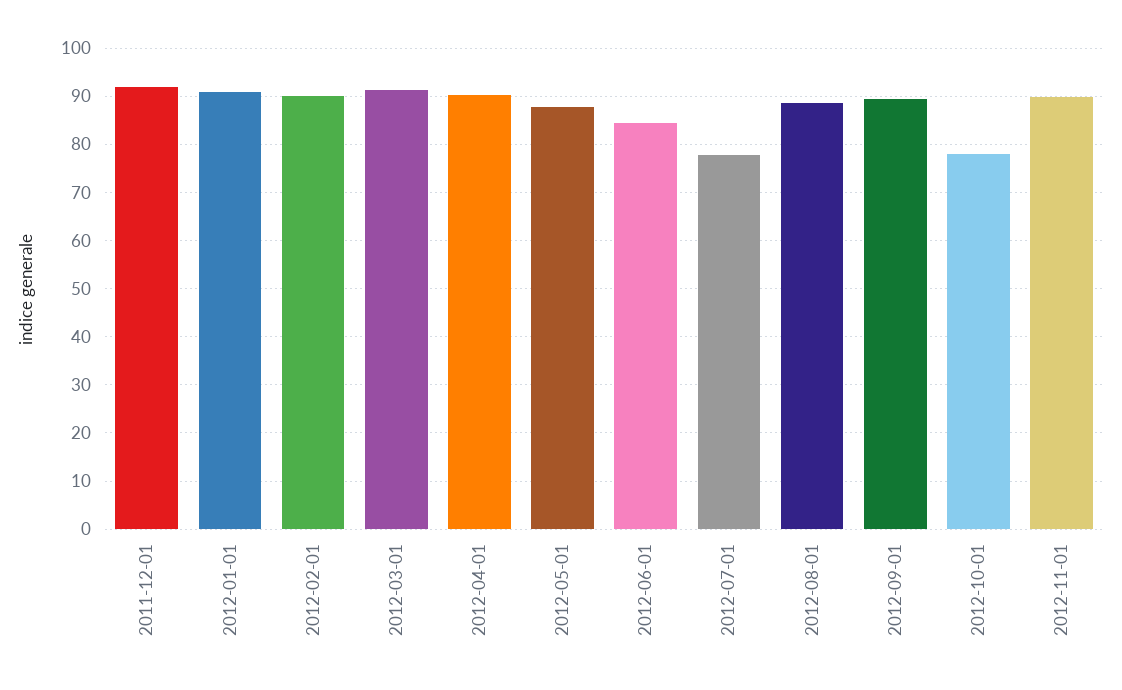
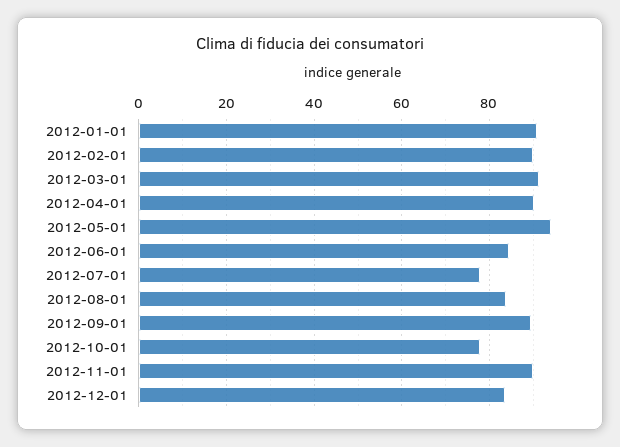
2011-12-01: 92 -> none
2012-05-01: 88 -> 94
2012-08-01: 88 -> 84
2012-12-01: none -> 84

